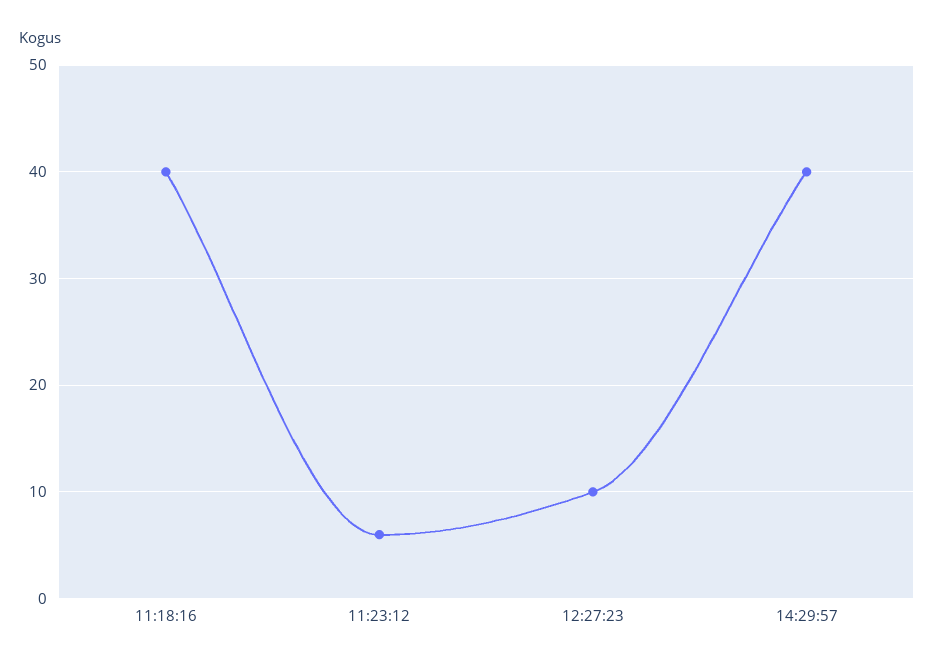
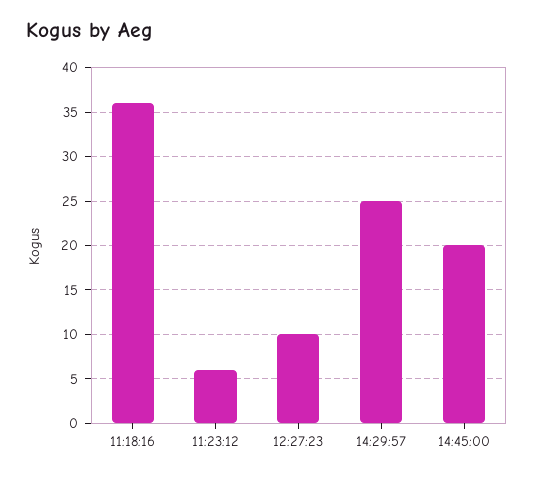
11:18:16: 40 -> 36
14:29:57: 40 -> 25
14:45:00: none -> 20

